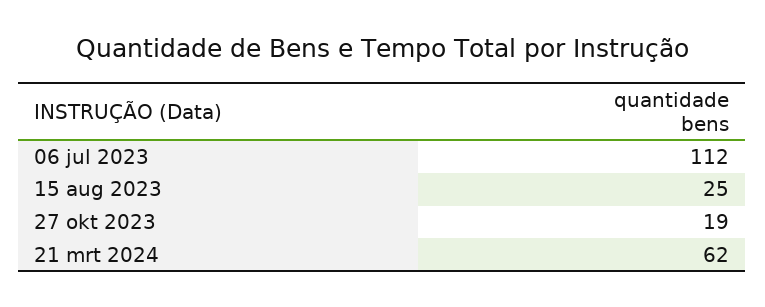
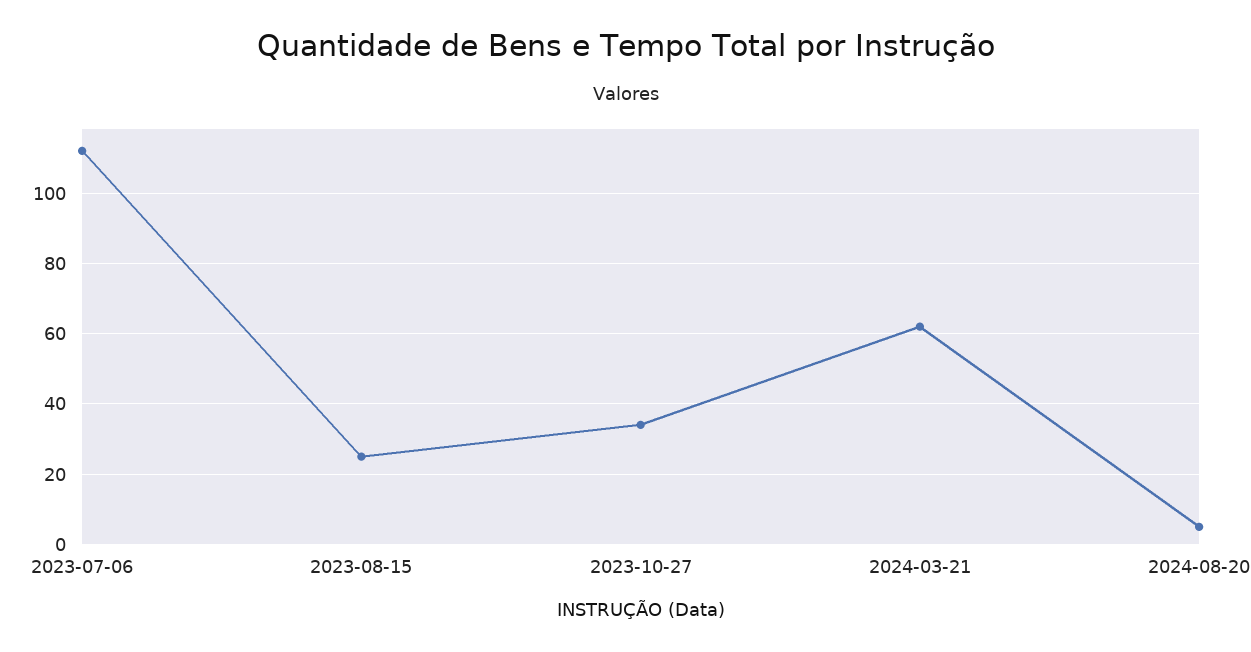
27 okt 2023: 19 -> 35
2024-08-20: none -> 5

